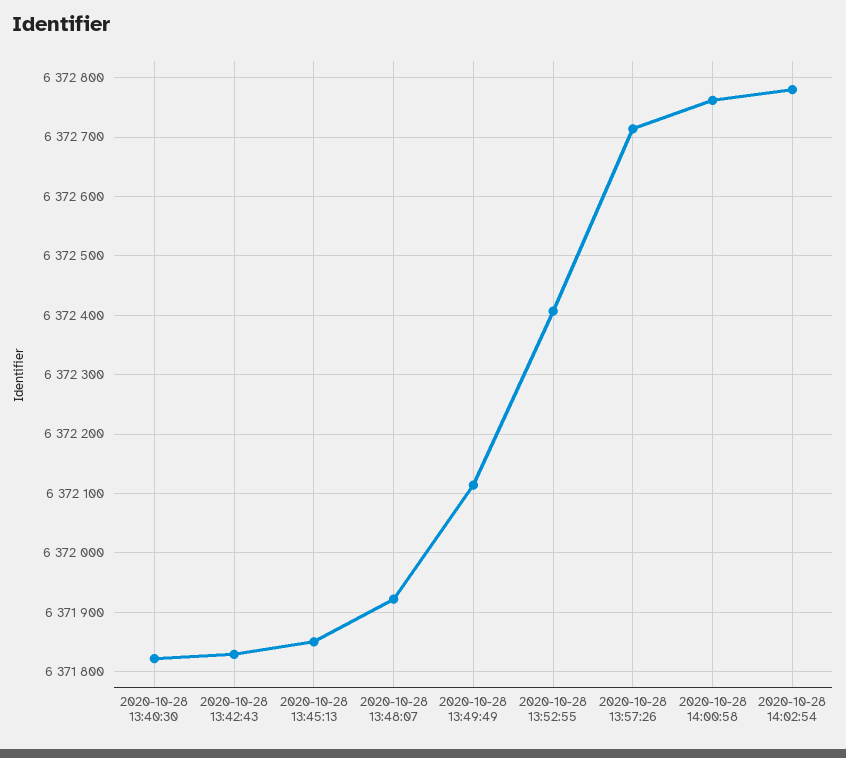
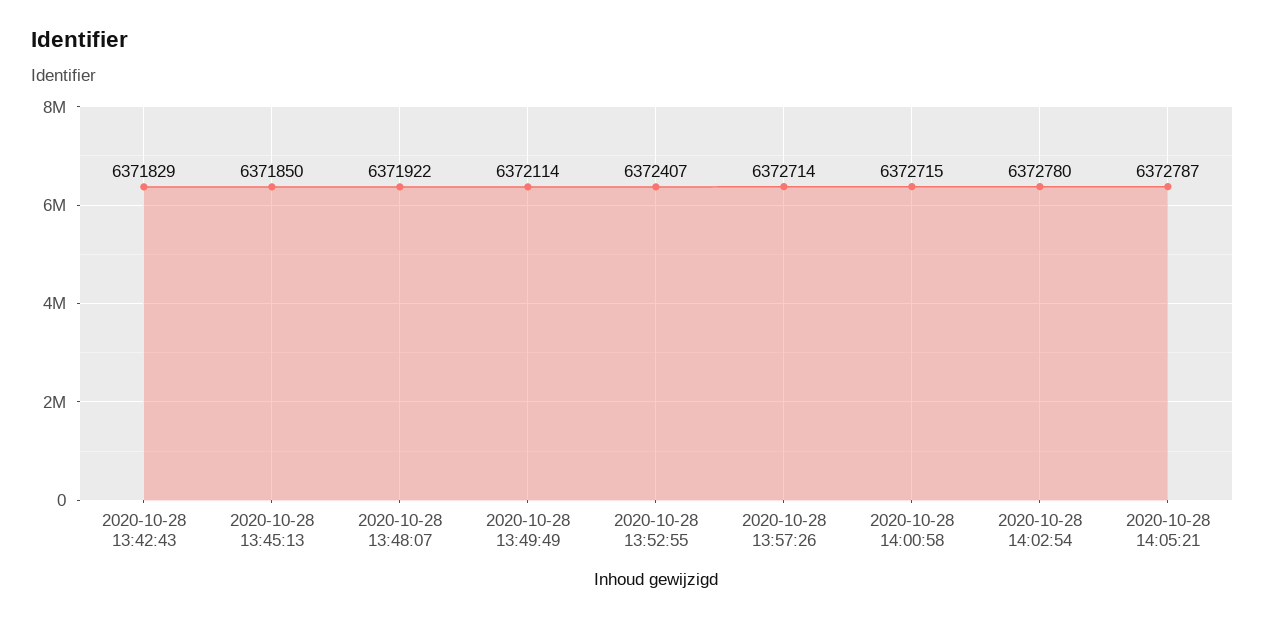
2020-10-28 13:40:30: 6371820 -> none
2020-10-28 14:00:58: 6372760 -> 6372715
2020-10-28 14:05:21: none -> 6372787

